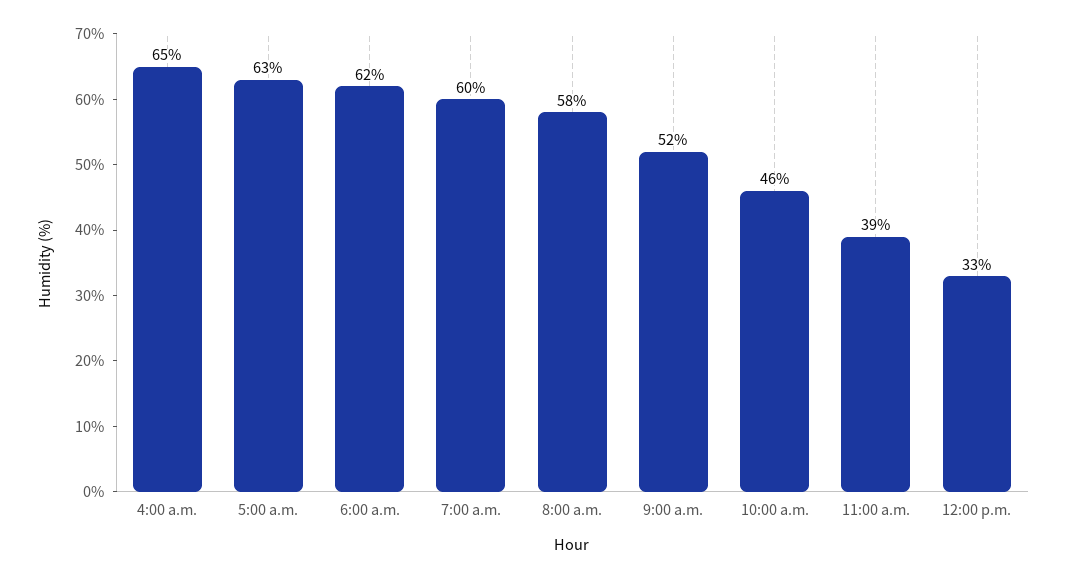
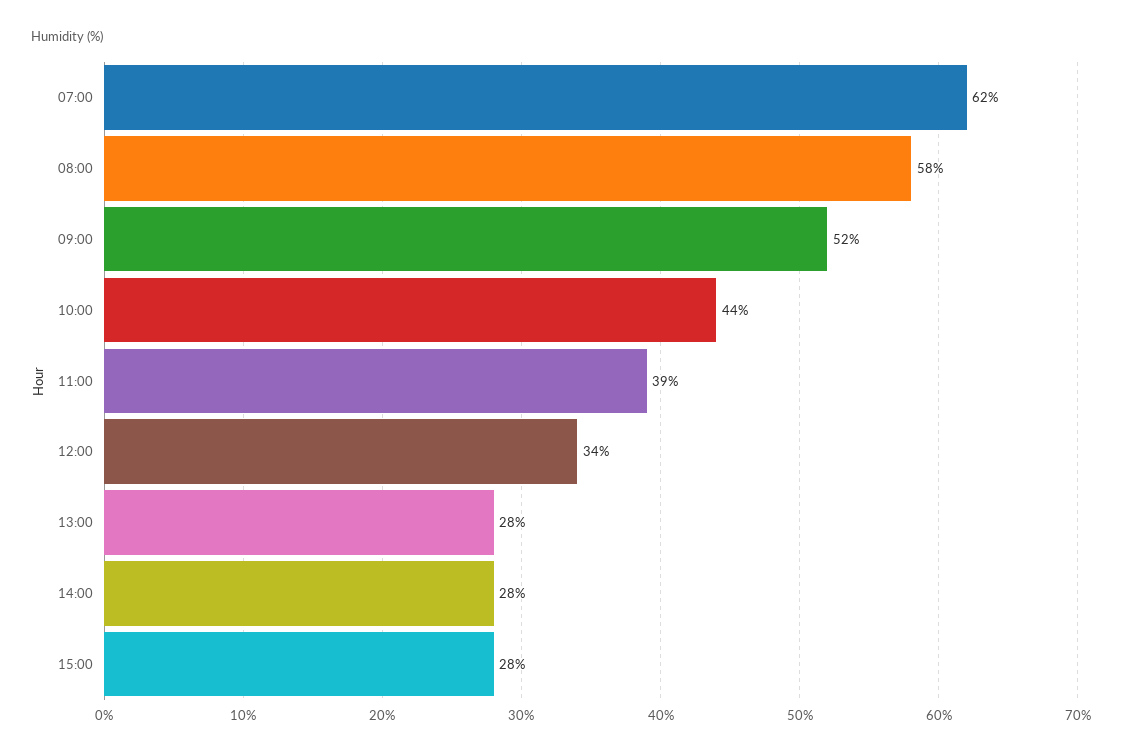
4:00 a.m.: 65 -> none
5:00 a.m.: 63 -> none
6:00 a.m.: 62 -> none
7:00 a.m.: 60 -> 62
10:00 a.m.: 46 -> 44
12:00 p.m.: 33 -> 34
13:00: none -> 28
14:00: none -> 28
15:00: none -> 28

